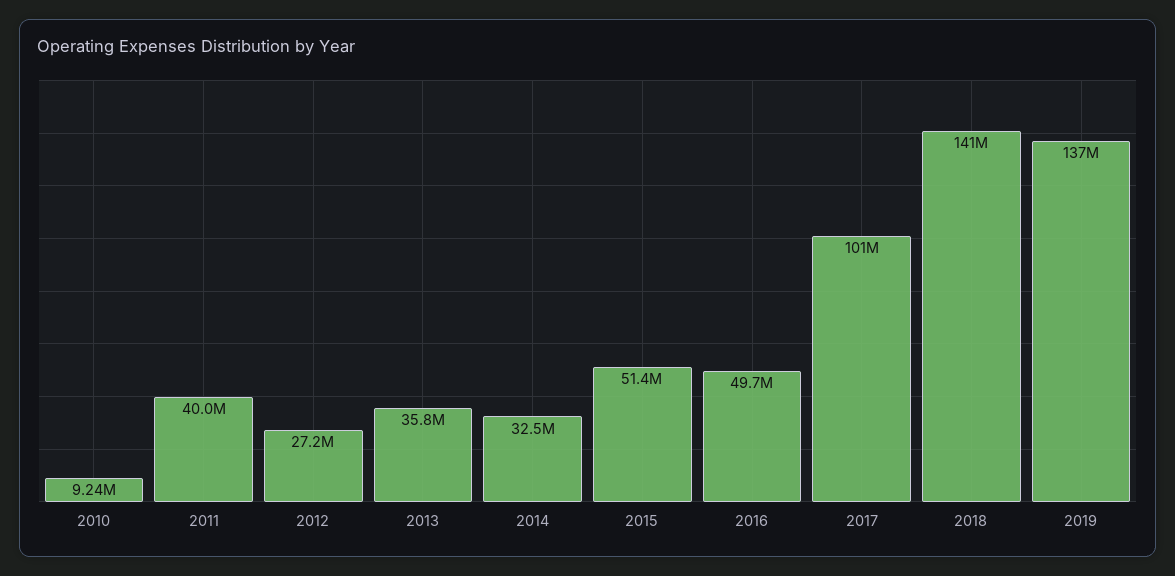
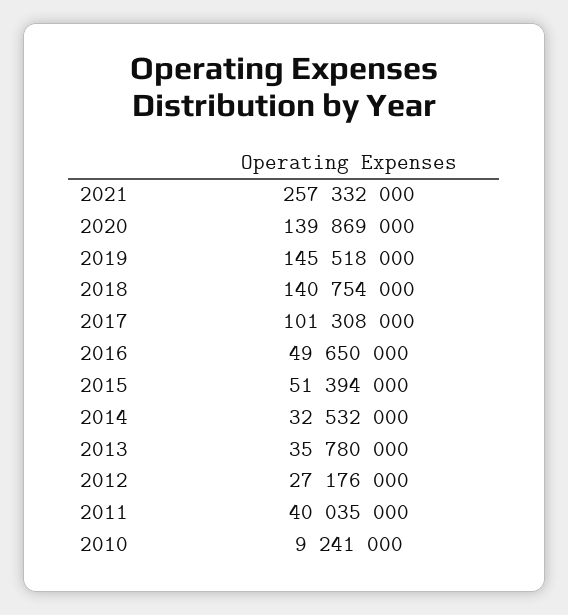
2019: 137000000 -> 145518000
2021: none -> 257332000
2020: none -> 139869000

